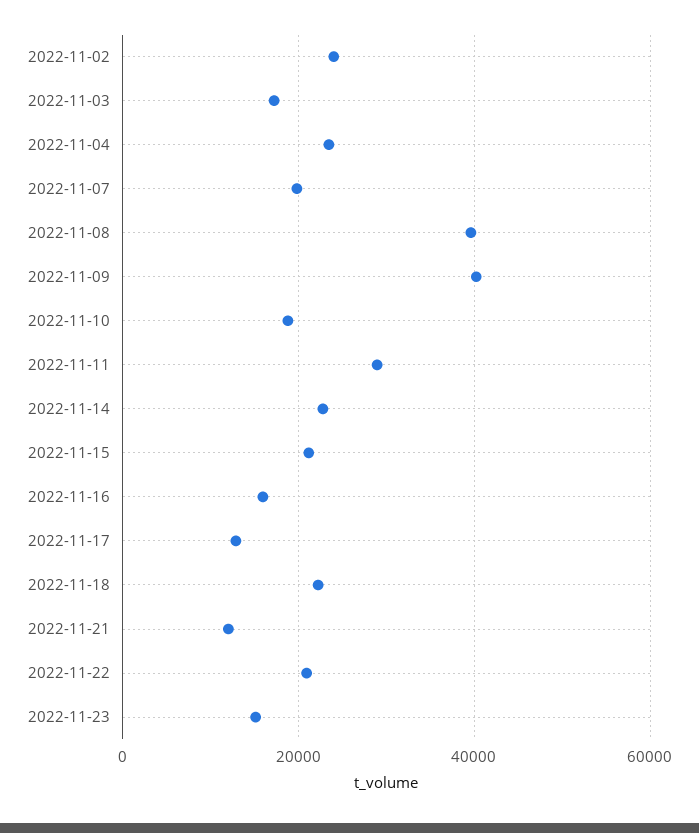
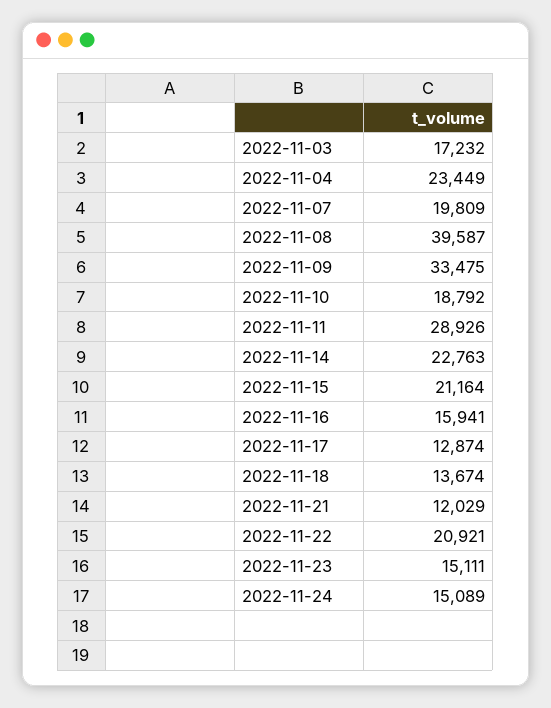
2022-11-02: 24000 -> none
2022-11-09: 40000 -> 33475
2022-11-18: 22000 -> 13674
2022-11-24: none -> 15089

